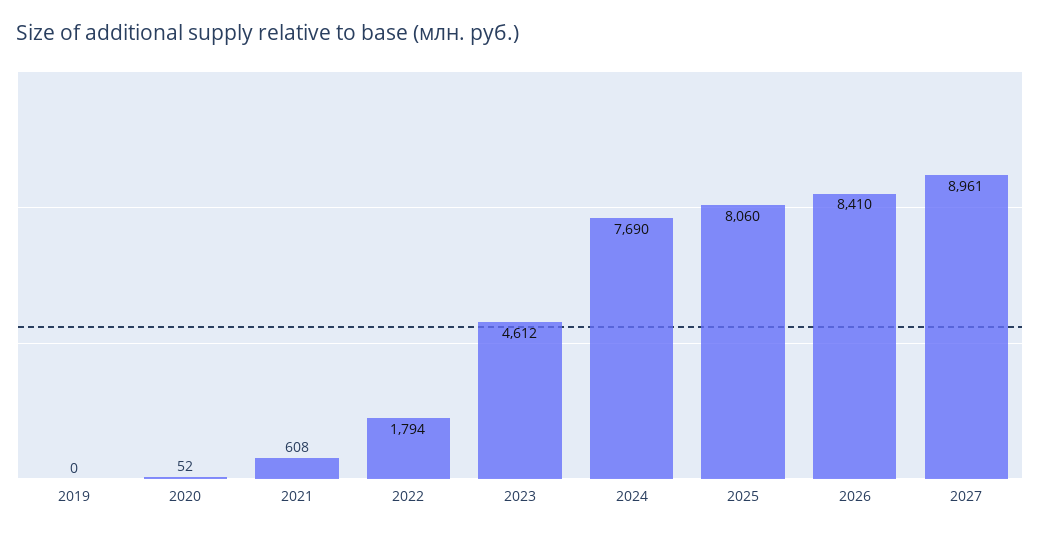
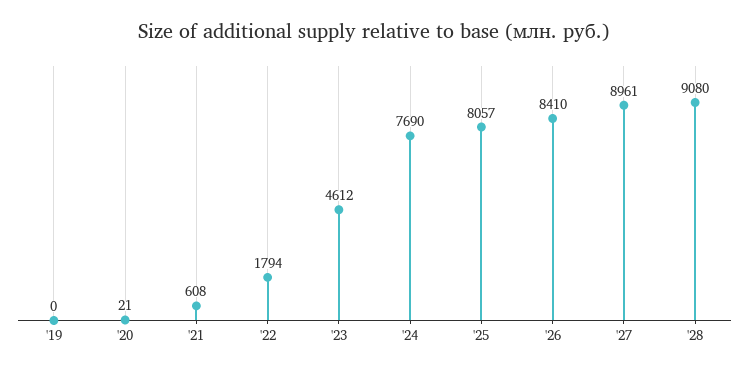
2020: 52 -> 21
2025: 8060 -> 8057
'28: none -> 9080

